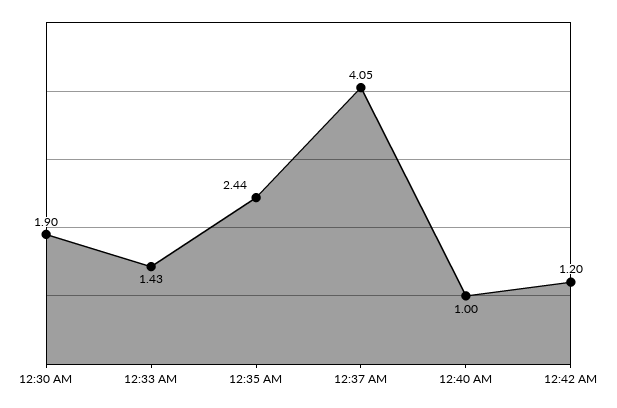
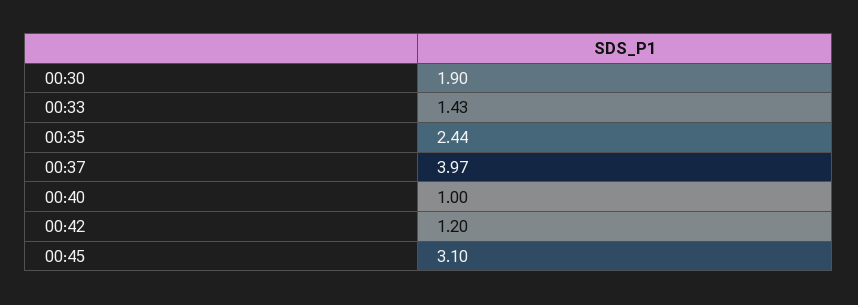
12:37 AM: 4.05 -> 3.97
00:45: none -> 3.1

